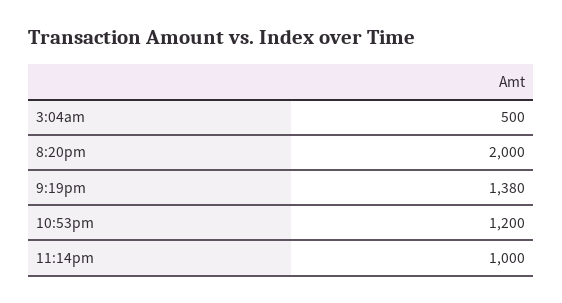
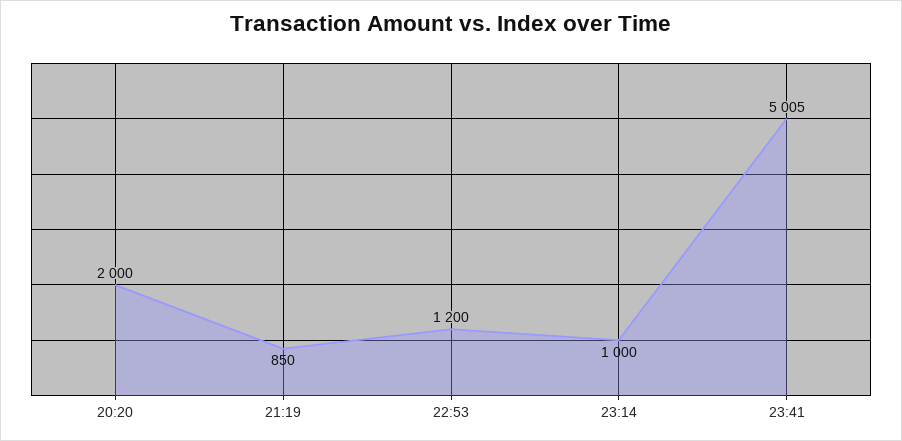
3:04am: 500 -> none
9:19pm: 1380 -> 850
23:41: none -> 5005

